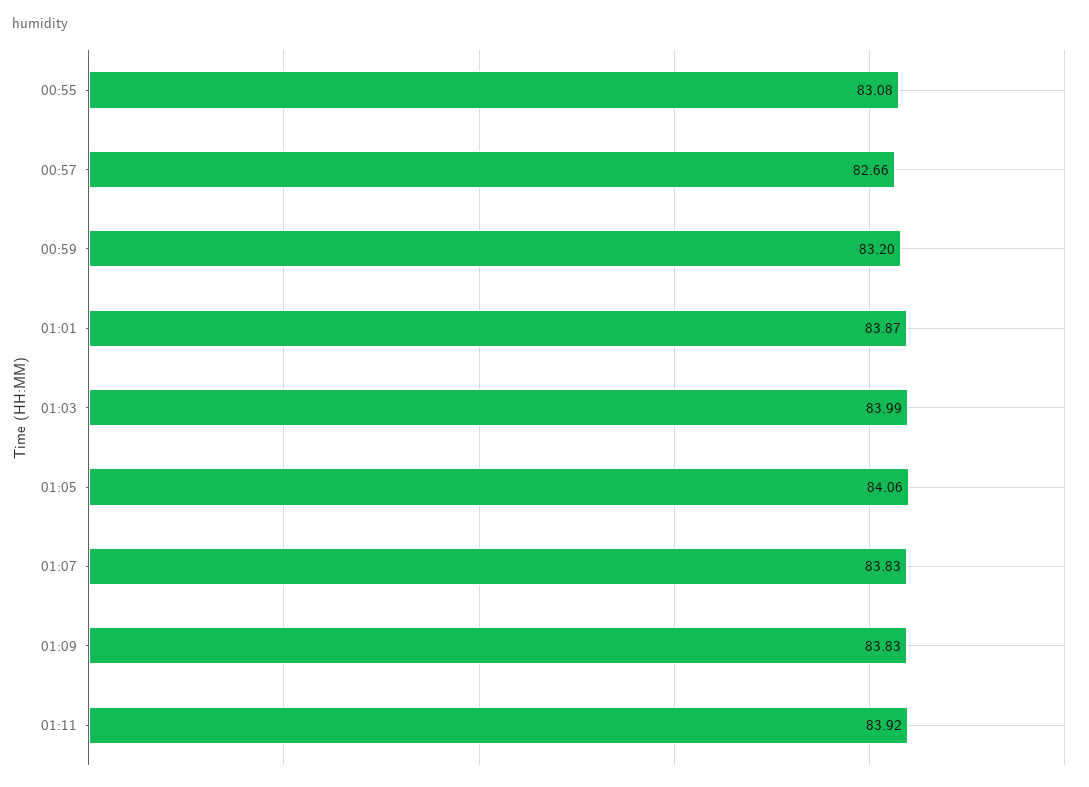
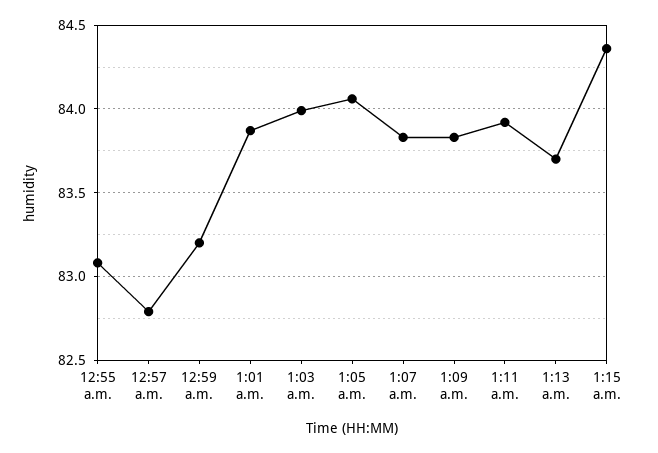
00:57: 82.66 -> 82.8
1:13 a.m.: none -> 83.7
1:15 a.m.: none -> 84.35

